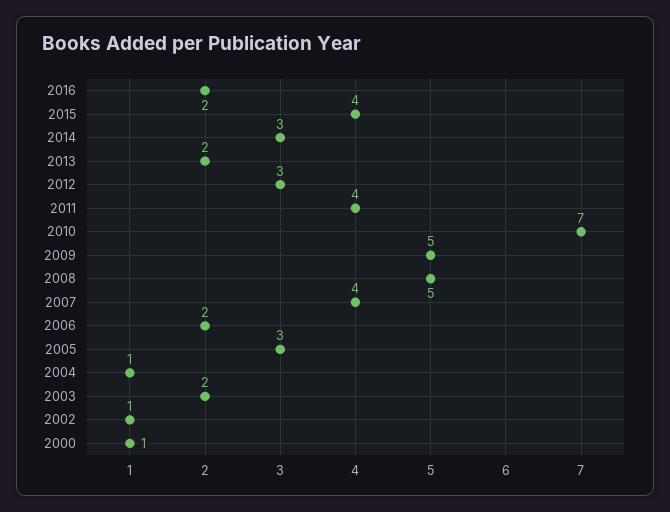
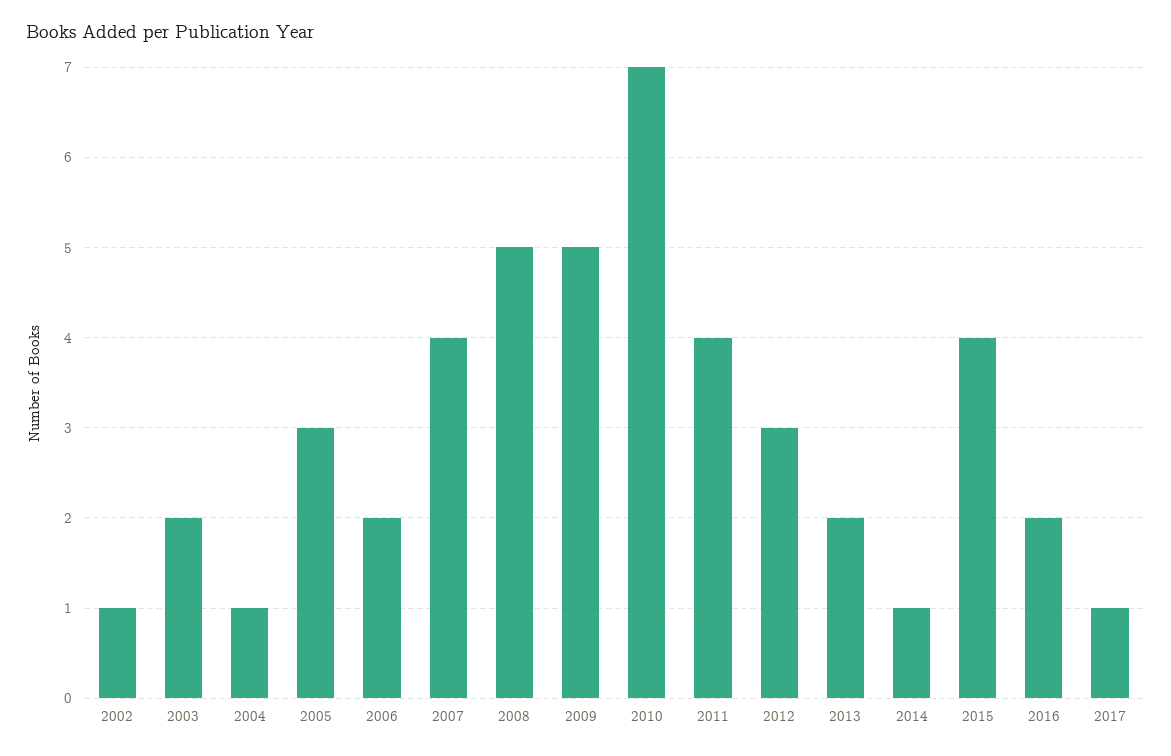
2014: 3 -> 1
2000: 1 -> none
2017: none -> 1

